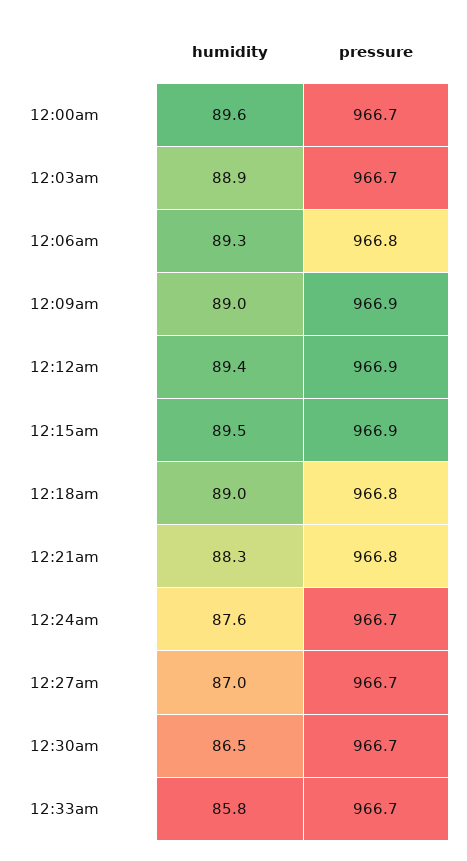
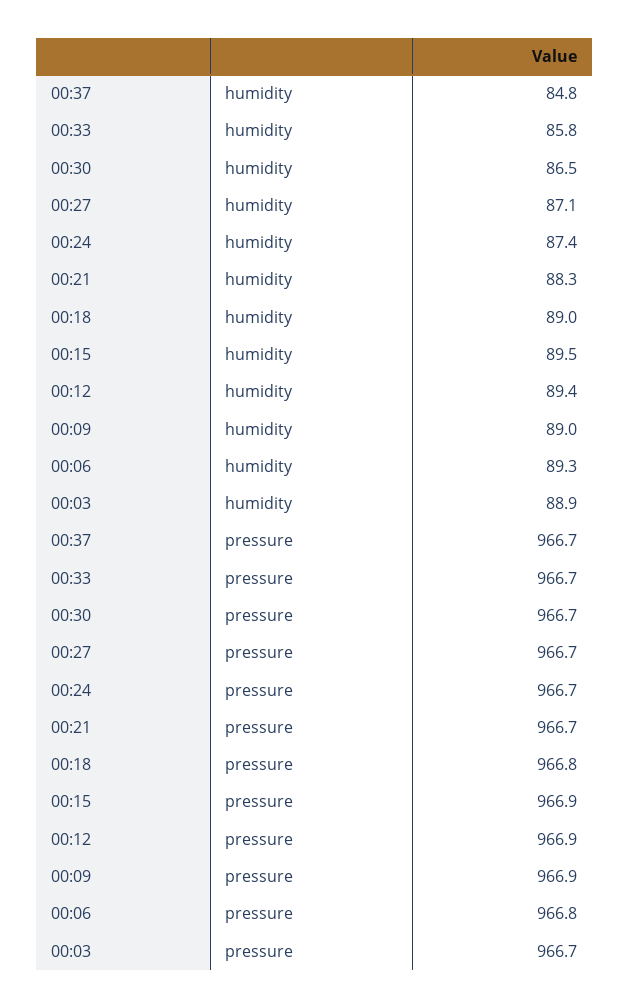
humidity, 12:00am: 89.6 -> none
pressure, 12:00am: 966.7 -> none
pressure, 12:21am: 966.8 -> 966.7
humidity, 12:24am: 87.6 -> 87.4
humidity, 12:27am: 87 -> 87.1
humidity, 00:37: none -> 84.8
pressure, 00:37: none -> 966.7

